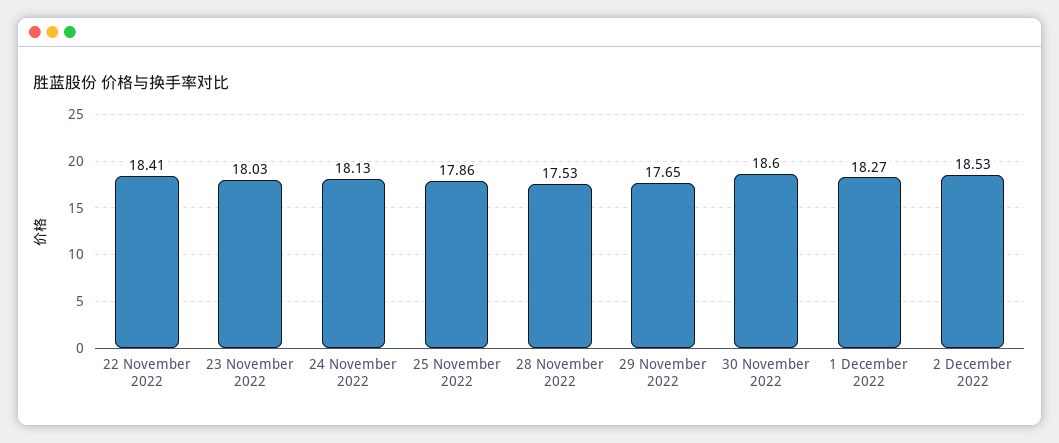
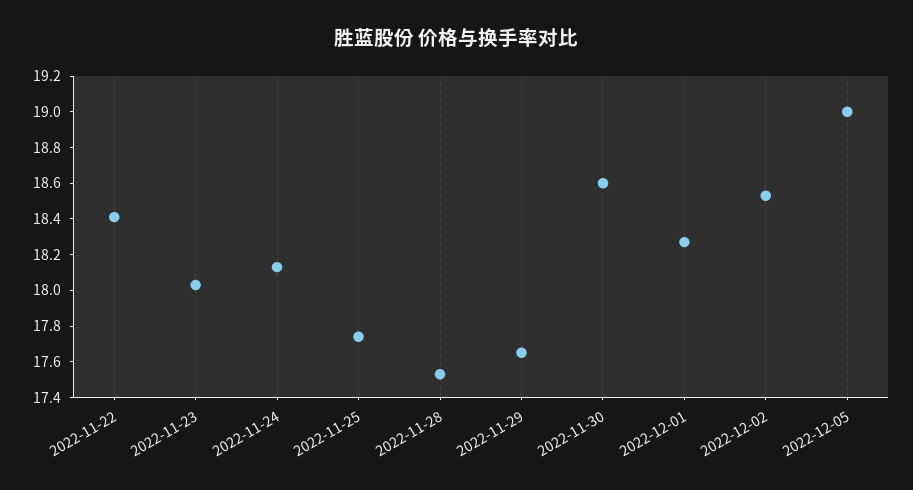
25 November 2022: 17.86 -> 17.75
2022-12-05: none -> 19

